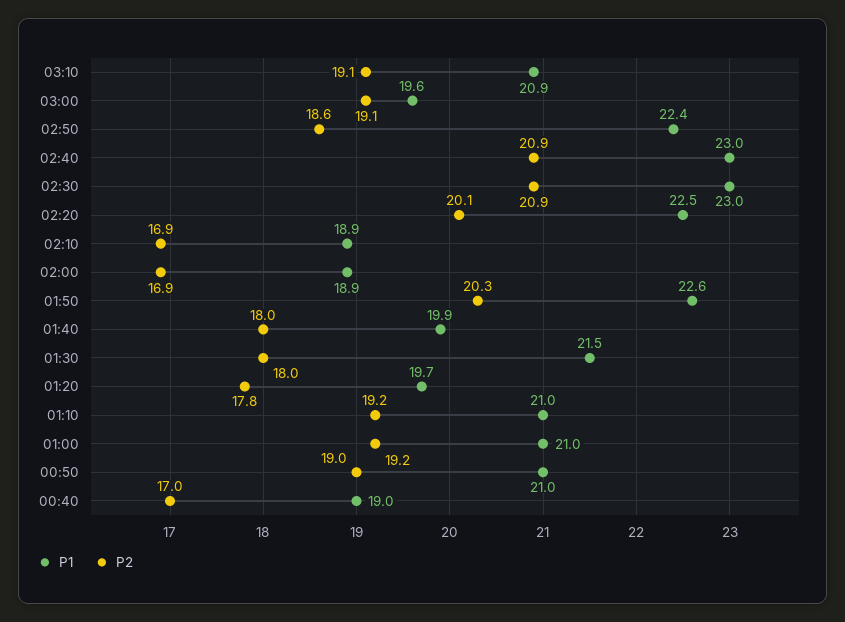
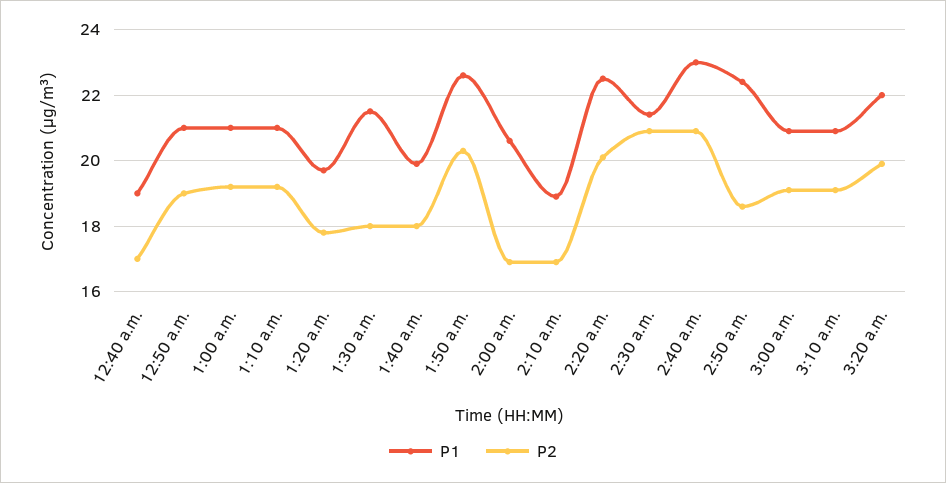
P1, 03:00: 19.6 -> 21
P1, 02:30: 23 -> 21.5
P1, 02:00: 18.9 -> 20.5
P1, 3:20 a.m.: none -> 22
P2, 3:20 a.m.: none -> 20

